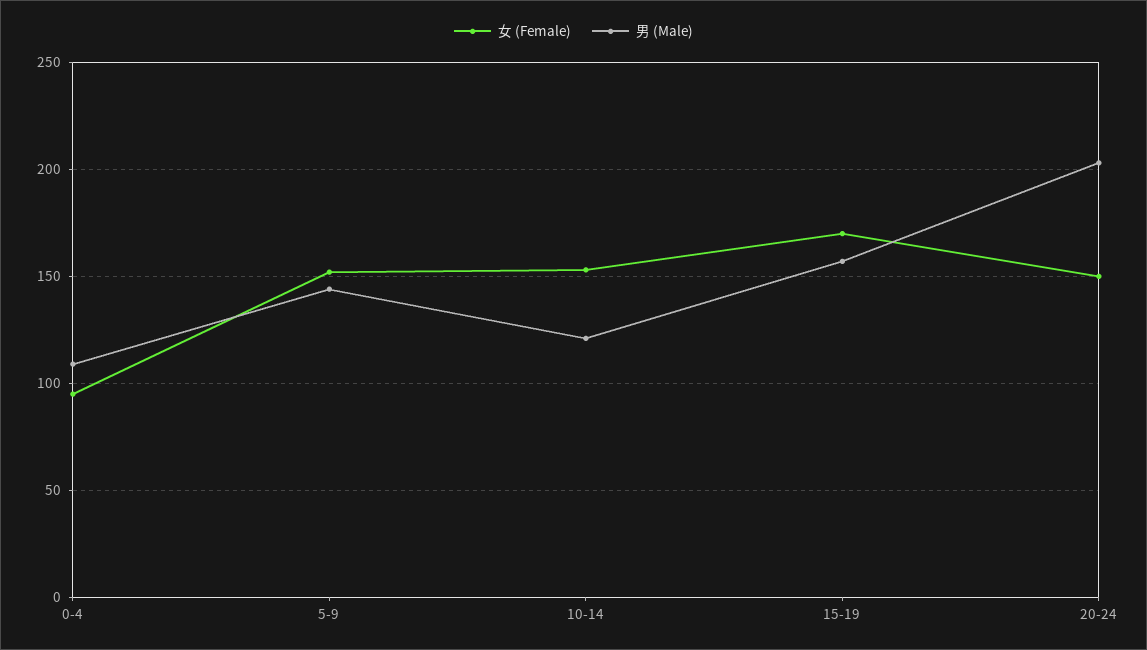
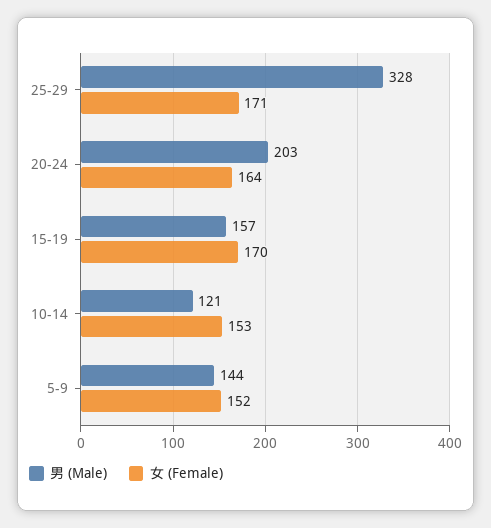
女 (Female), 0-4: 95 -> none
男 (Male), 0-4: 110 -> none
女 (Female), 20-24: 150 -> 164
男 (Male), 25-29: none -> 328
女 (Female), 25-29: none -> 171

